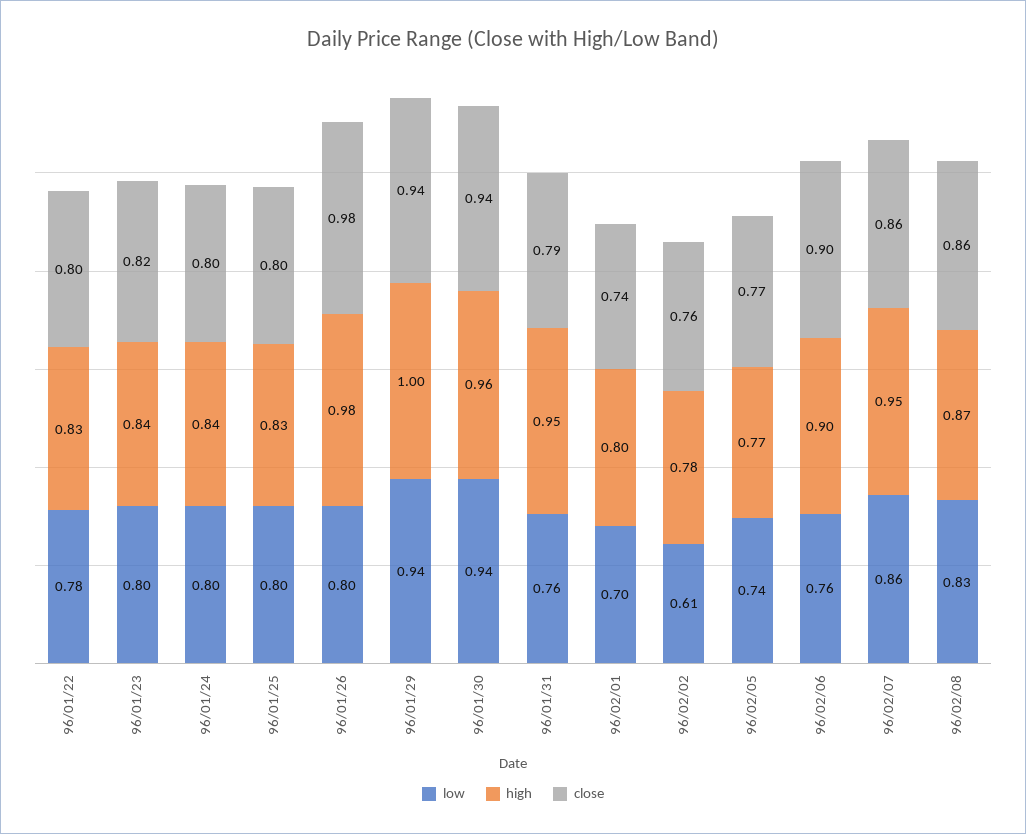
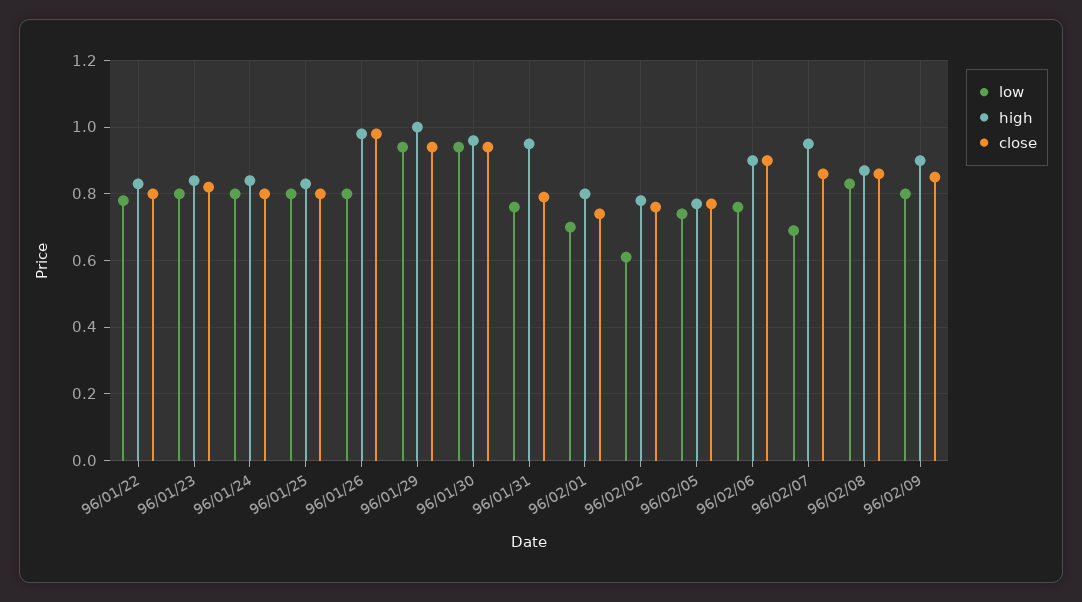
low, 96/02/07: 0.86 -> 0.7
low, 96/02/09: none -> 0.8
high, 96/02/09: none -> 0.9
close, 96/02/09: none -> 0.85

